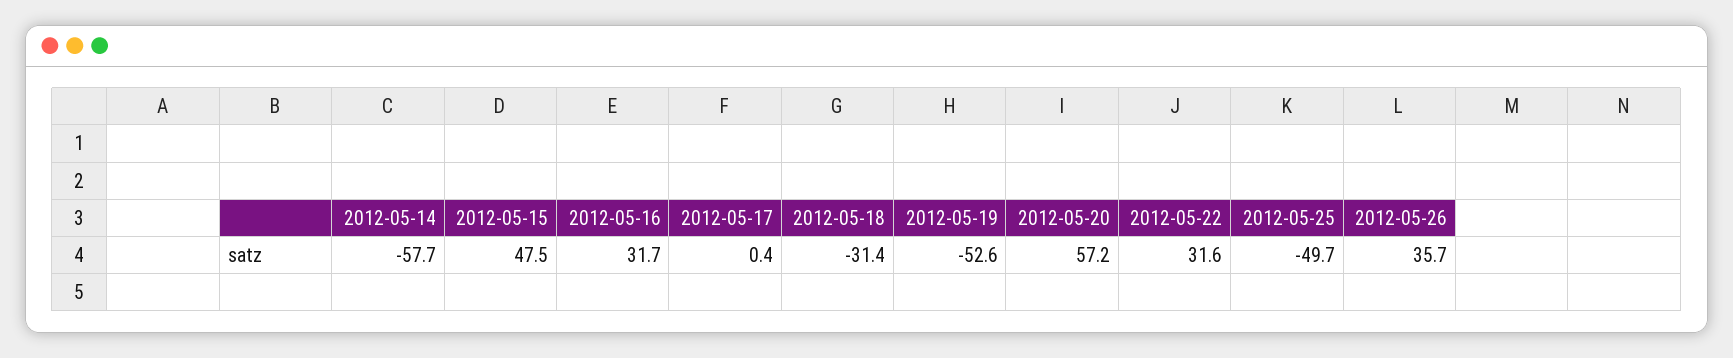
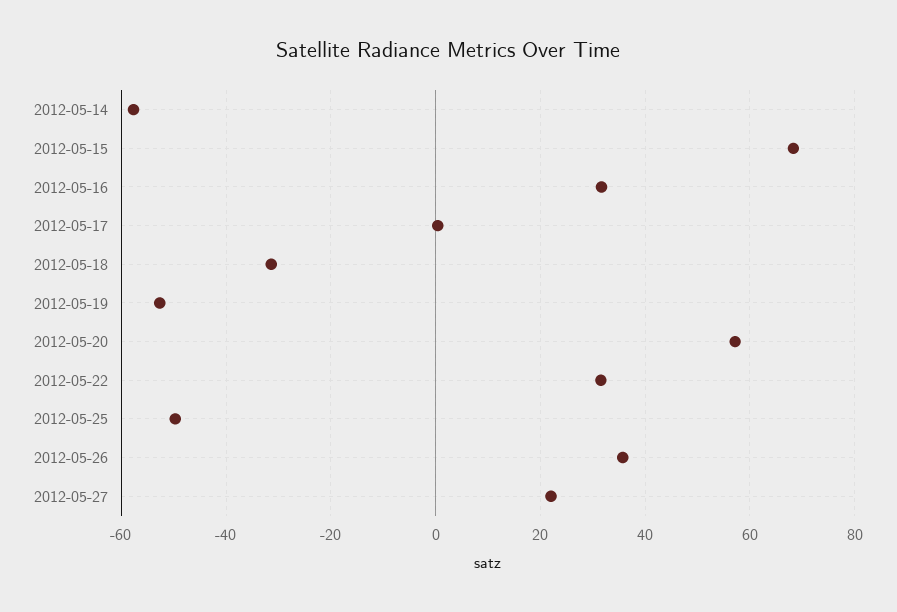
2012-05-15: 47.5 -> 68
2012-05-27: none -> 22

